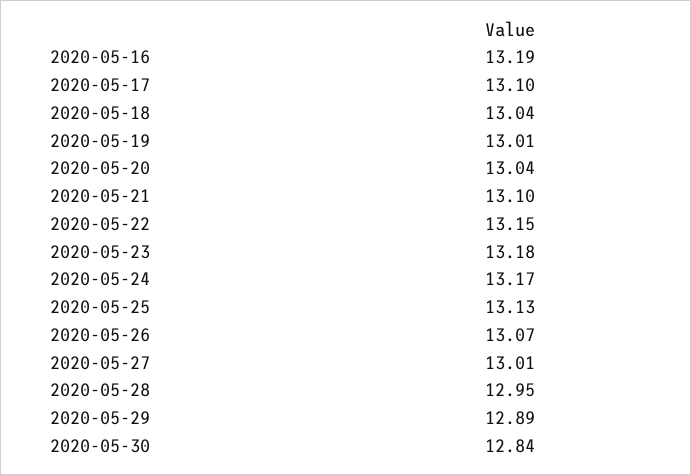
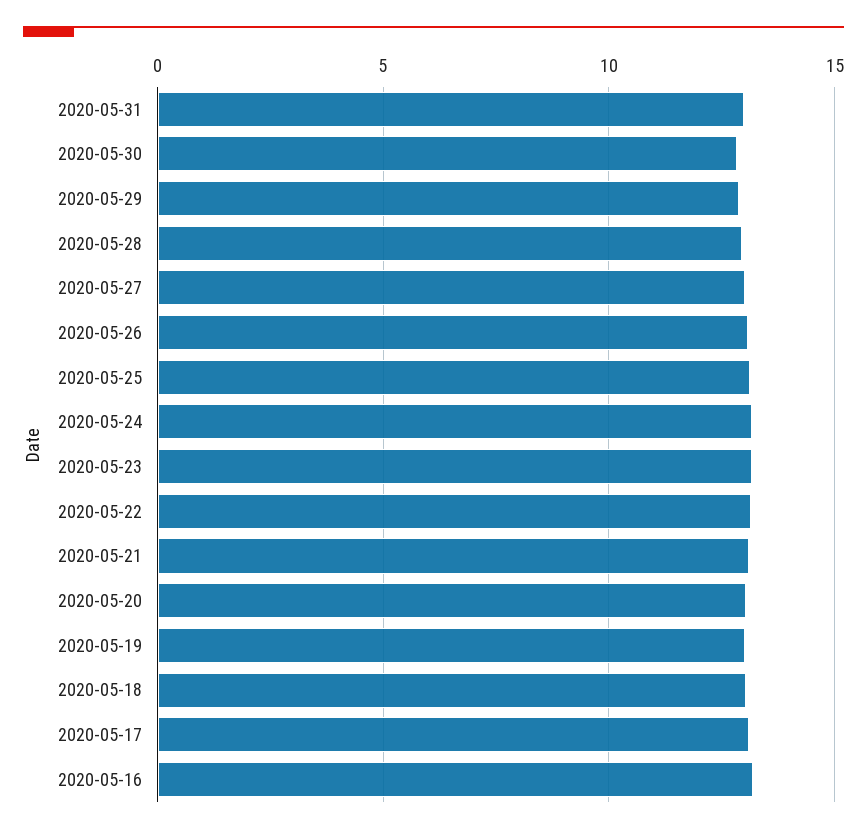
2020-05-31: none -> 13

